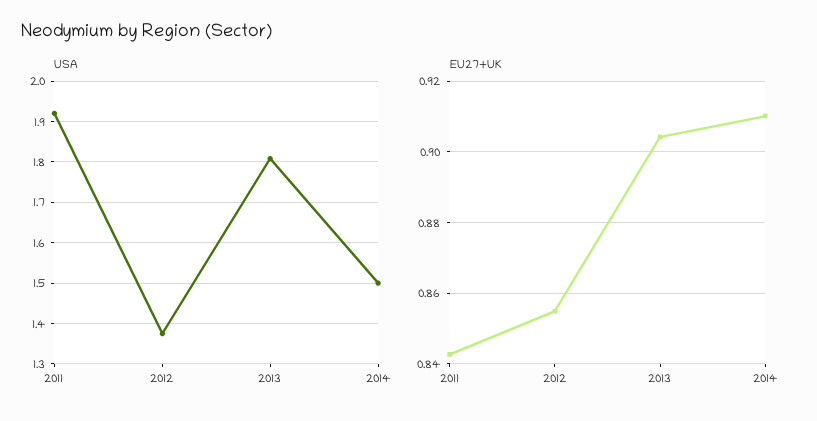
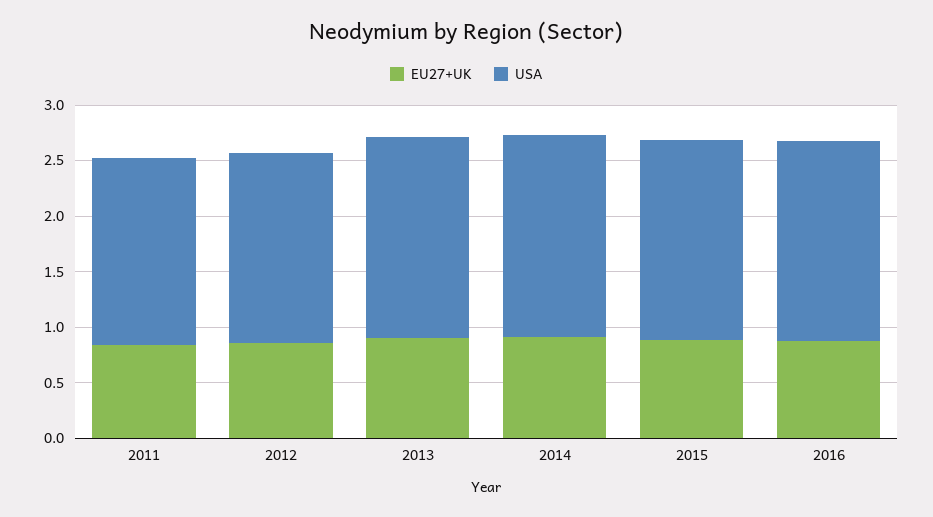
USA, 2011: 1.92 -> 1.7
USA, 2012: 1.38 -> 1.7
USA, 2014: 1.5 -> 1.8
EU27+UK, 2015: none -> 0.9
USA, 2015: none -> 1.8
EU27+UK, 2016: none -> 0.9
USA, 2016: none -> 1.8

